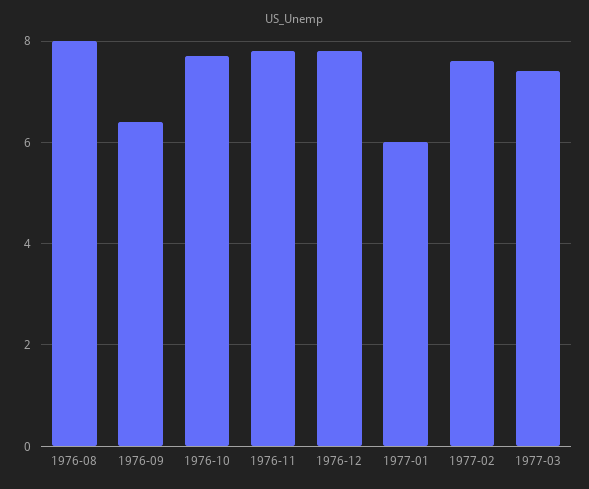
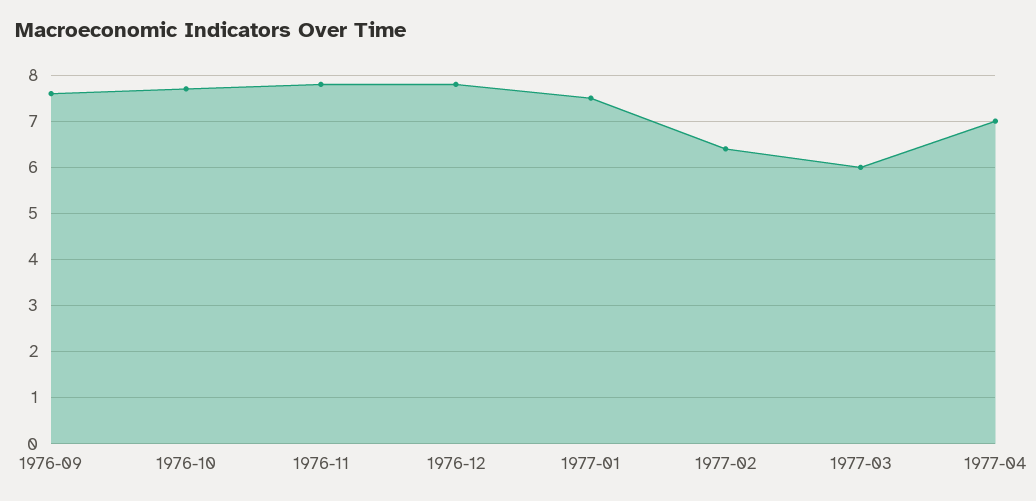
1976-08: 8 -> none
1976-09: 6.5 -> 7.5
1977-01: 6 -> 7.5
1977-02: 7.5 -> 6.5
1977-03: 7.5 -> 6
1977-04: none -> 7

